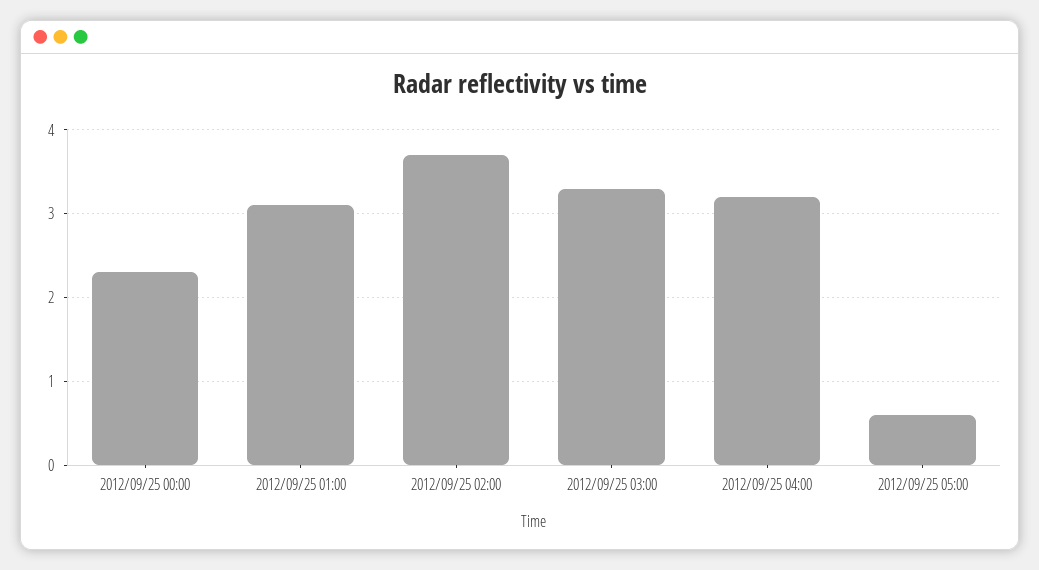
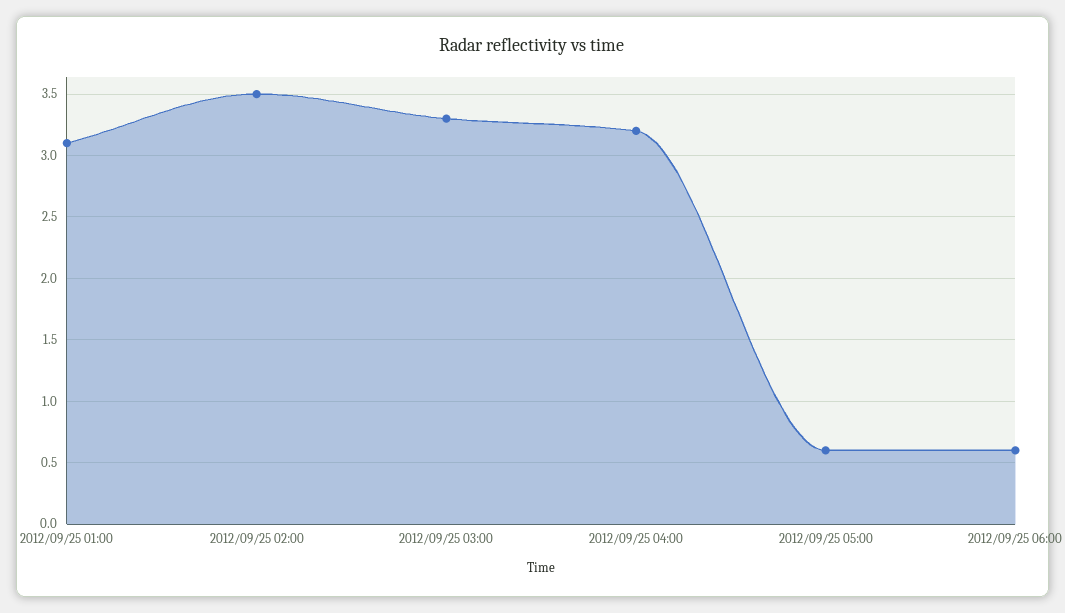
2012/09/25 00:00: 2.3 -> none
2012/09/25 02:00: 3.7 -> 3.5
2012/09/25 06:00: none -> 0.6

